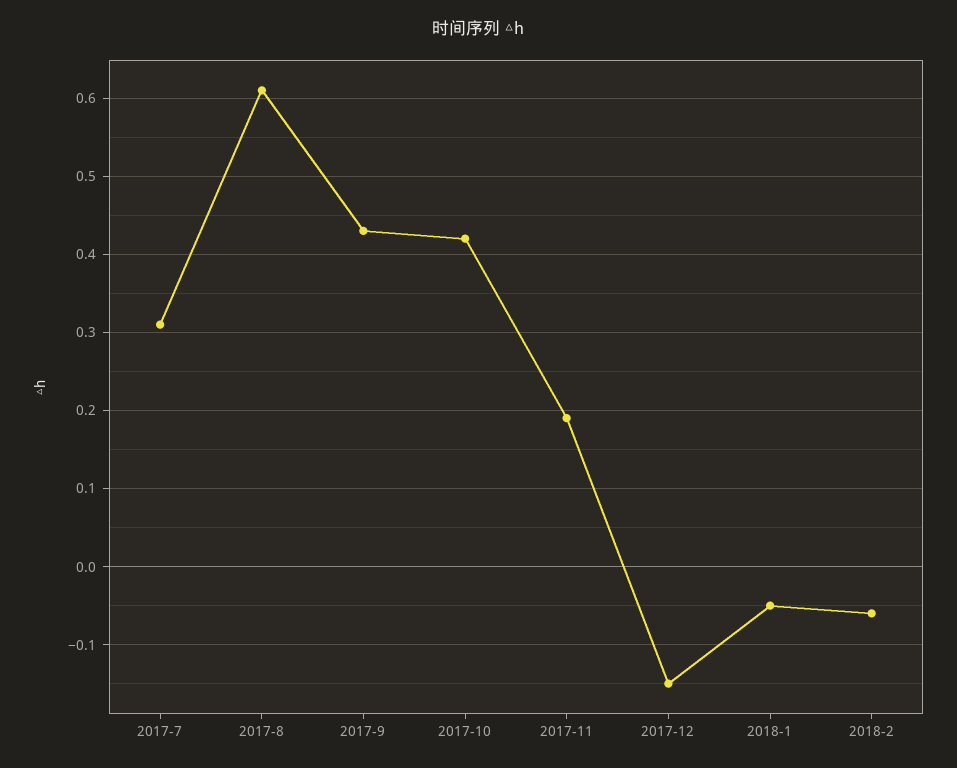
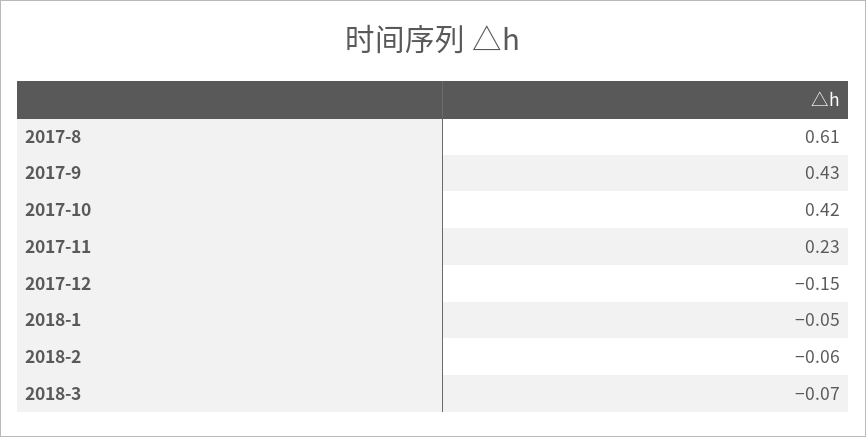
2017-7: 0.31 -> none
2017-11: 0.19 -> 0.23
2018-3: none -> -0.07

